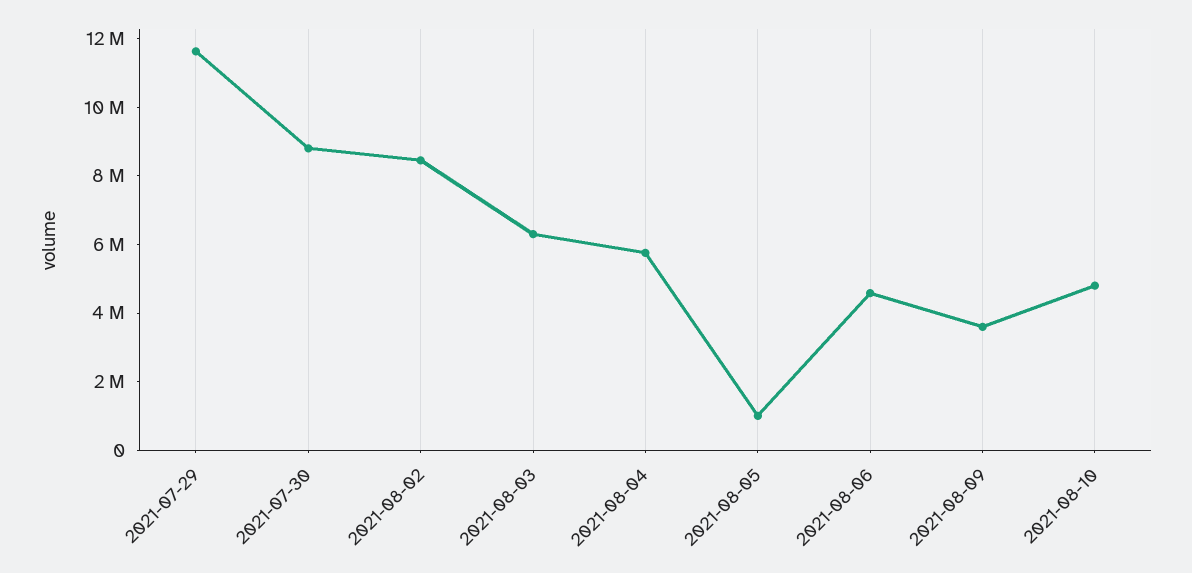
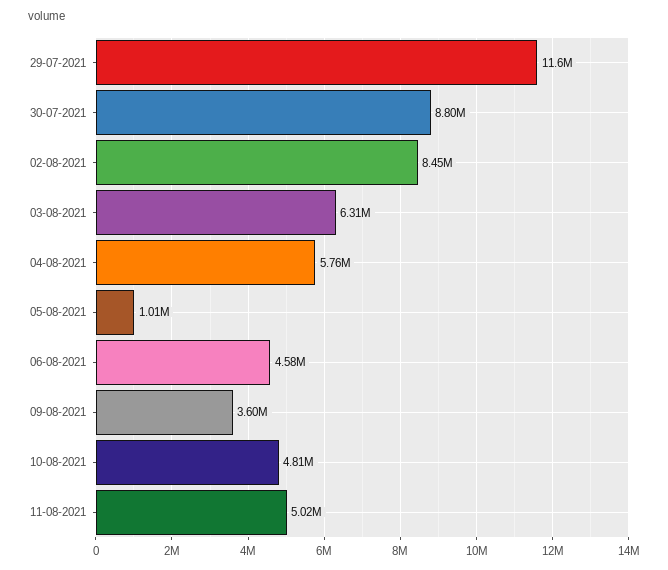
11-08-2021: none -> 5020000

